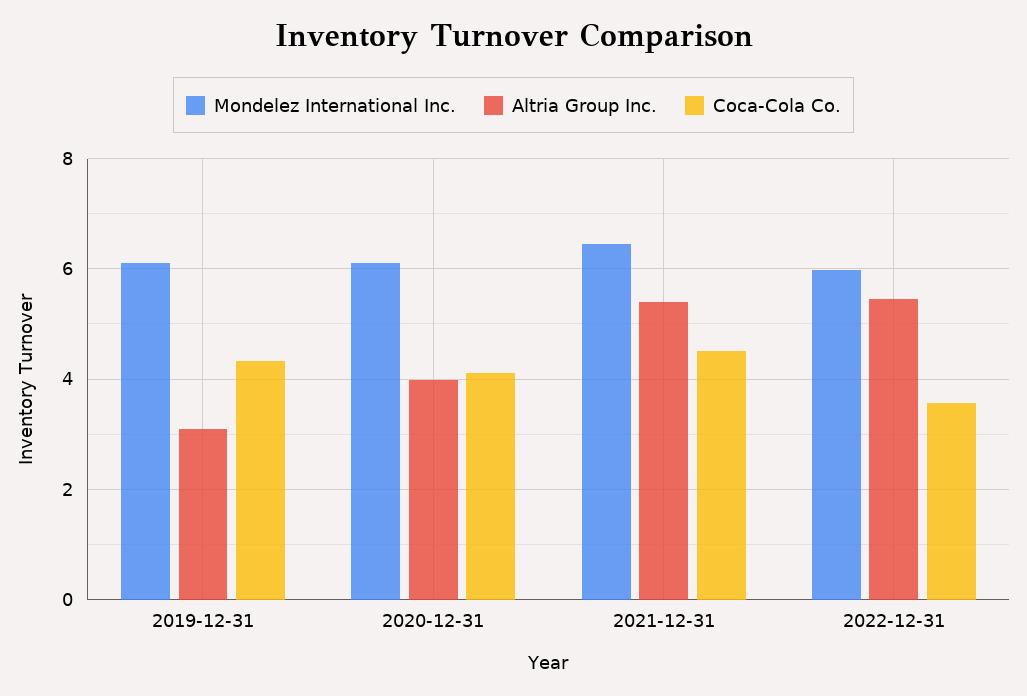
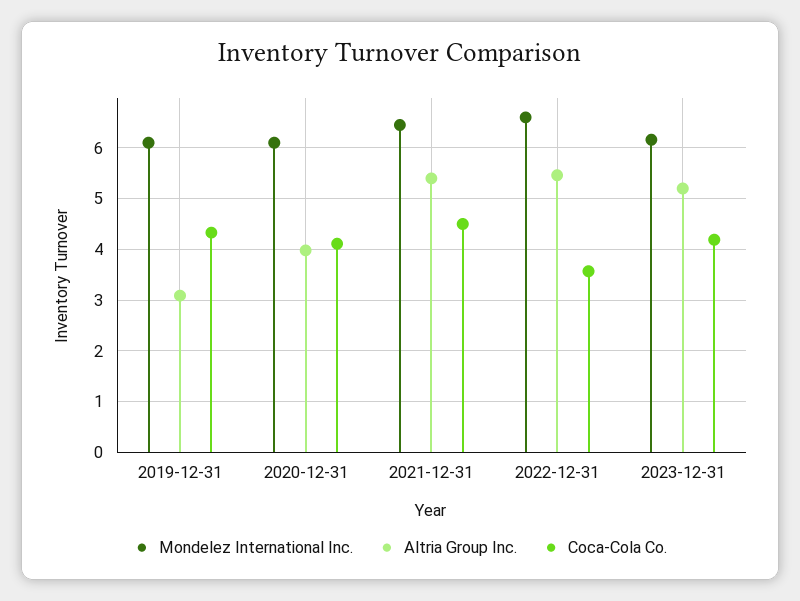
Mondelez International Inc., 2022-12-31: 6 -> 6.6
Mondelez International Inc., 2023-12-31: none -> 6.2
Altria Group Inc., 2023-12-31: none -> 5.2
Coca-Cola Co., 2023-12-31: none -> 4.2

